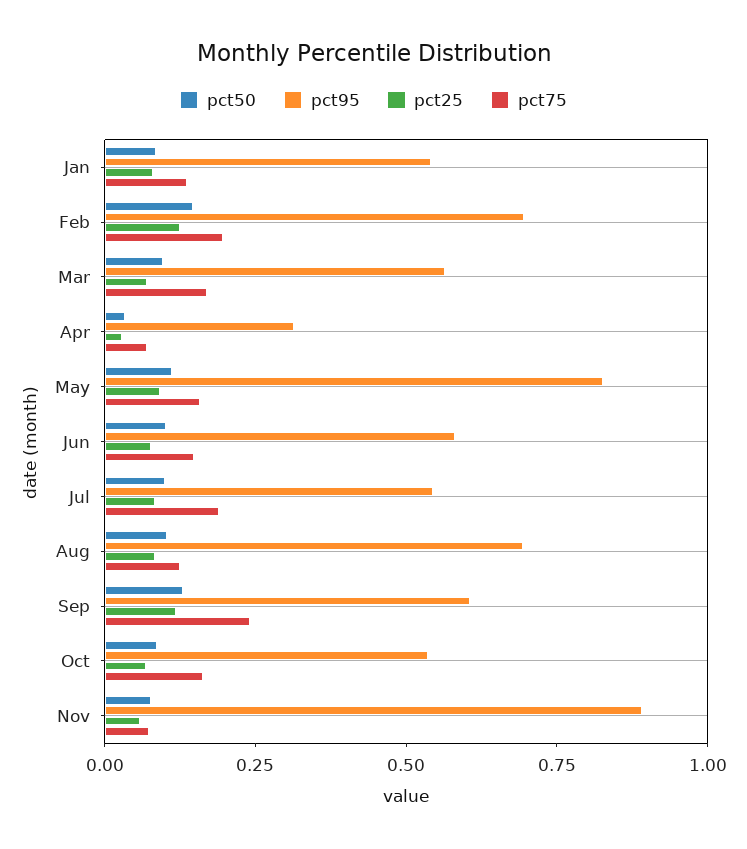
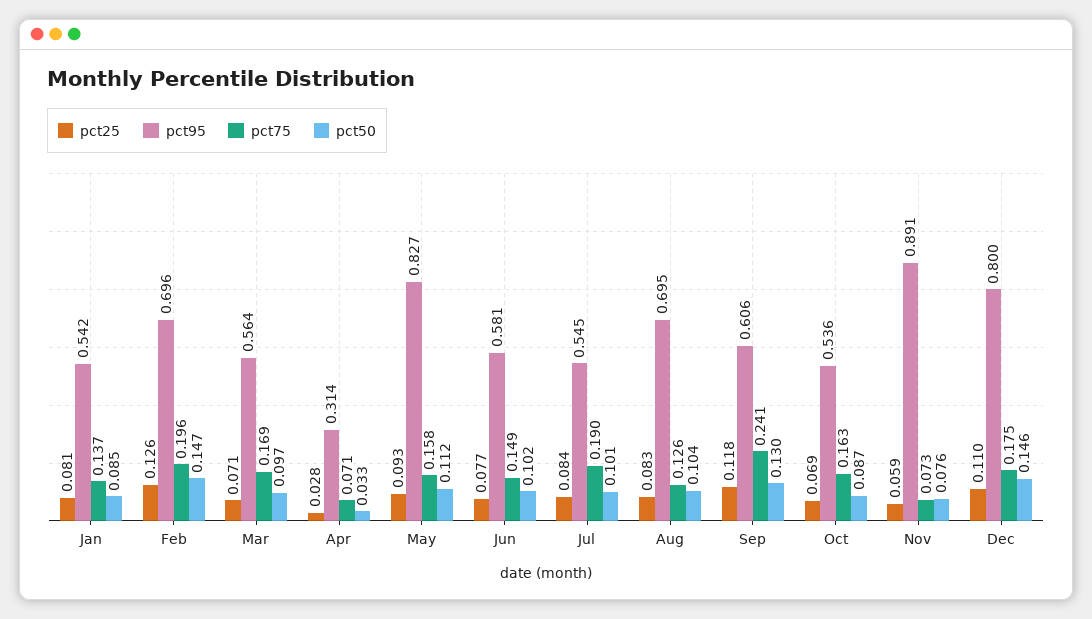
pct25, Dec: none -> 0.11
pct95, Dec: none -> 0.8
pct75, Dec: none -> 0.175
pct50, Dec: none -> 0.146

